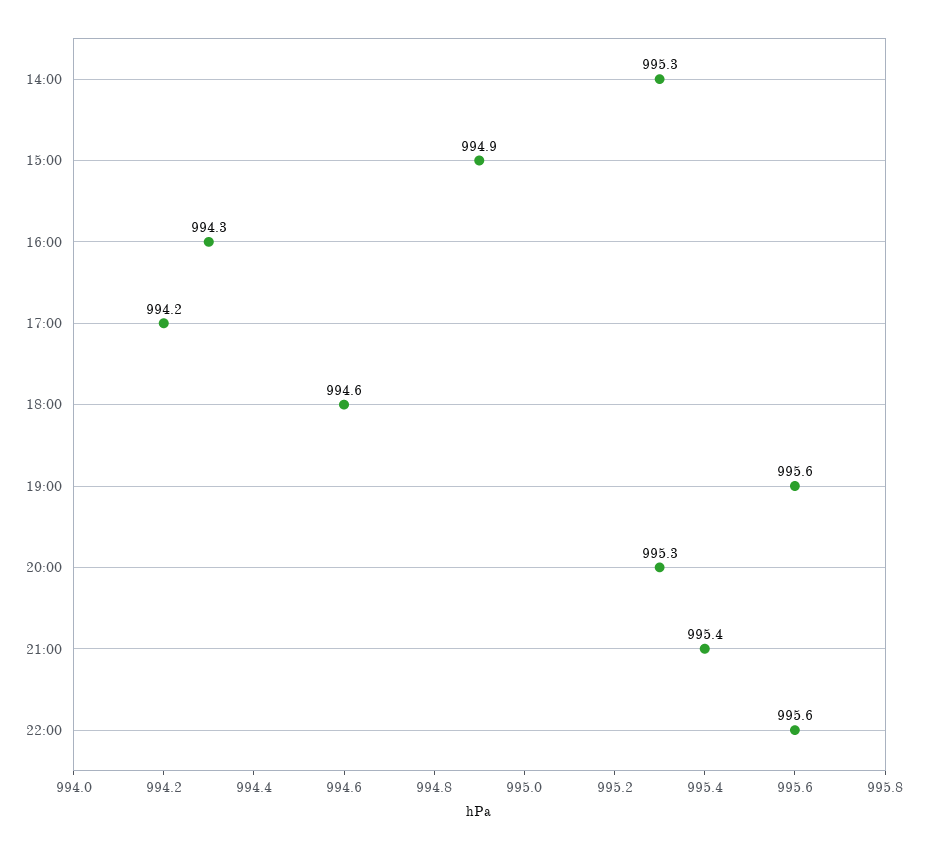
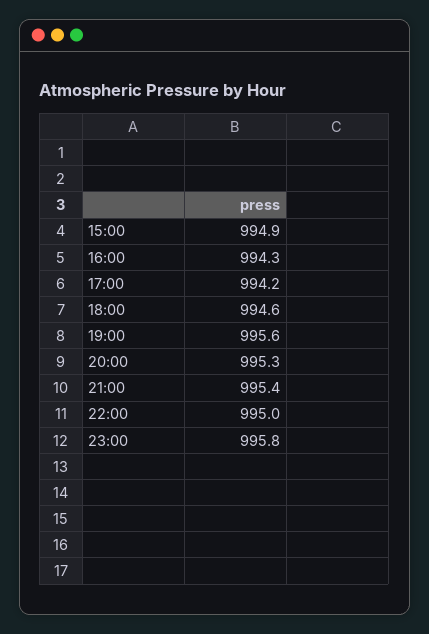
14:00: 995.3 -> none
22:00: 995.6 -> 995
23:00: none -> 995.8

